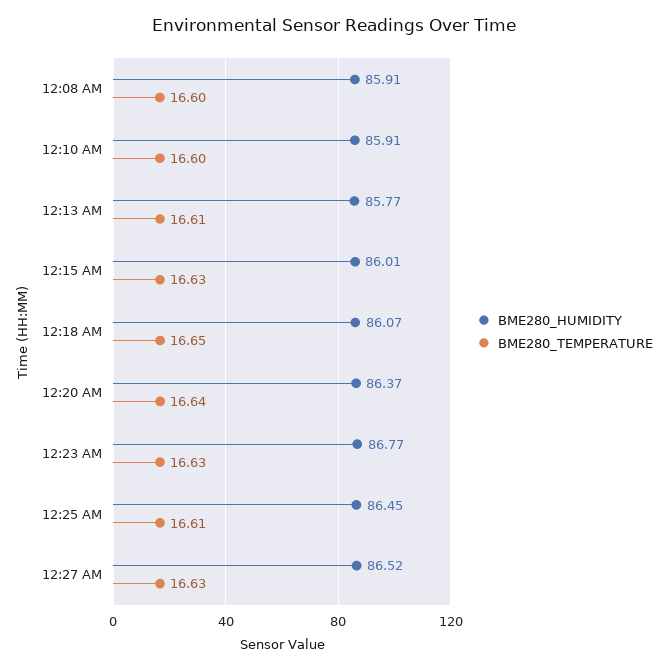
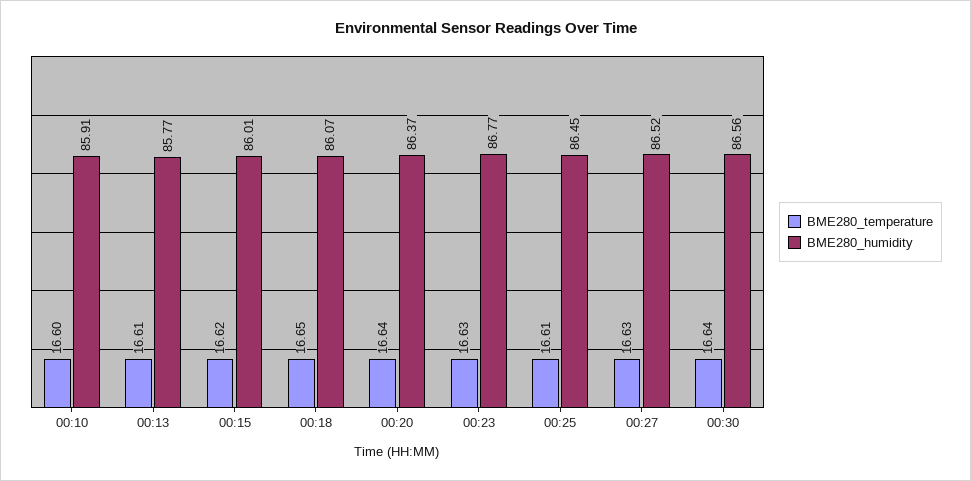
BME280_HUMIDITY, 12:08 AM: 85.91 -> none
BME280_TEMPERATURE, 12:08 AM: 16.6 -> none
BME280_TEMPERATURE, 12:15 AM: 16.63 -> 16.62
BME280_TEMPERATURE, 00:30: none -> 16.64
BME280_HUMIDITY, 00:30: none -> 86.56

